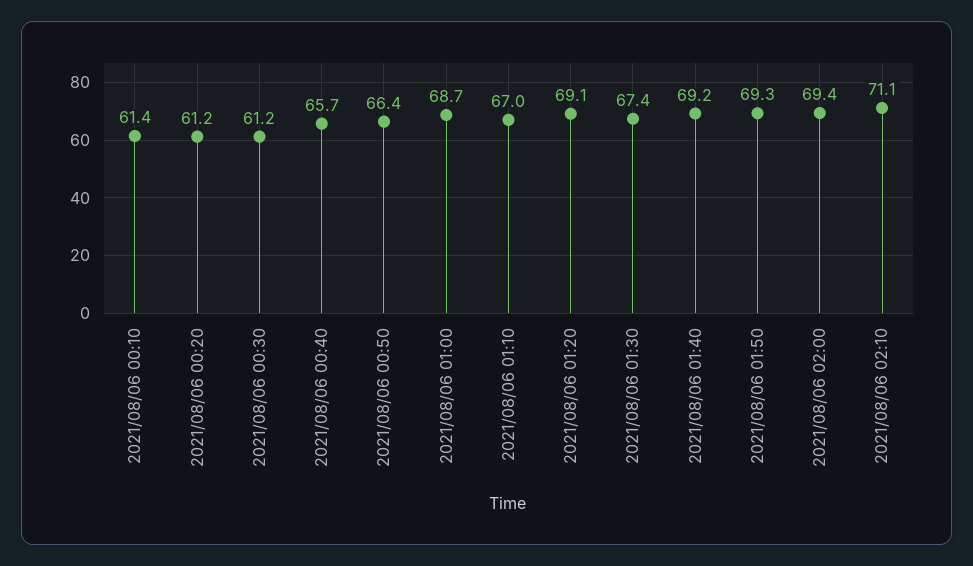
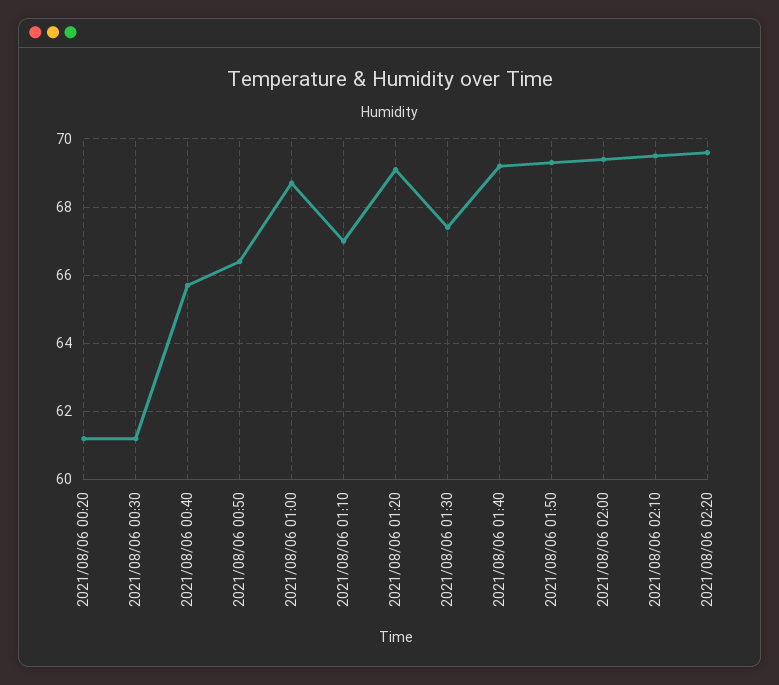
2021/08/06 00:10: 61.4 -> none
2021/08/06 02:10: 71.1 -> 69.5
2021/08/06 02:20: none -> 69.5

